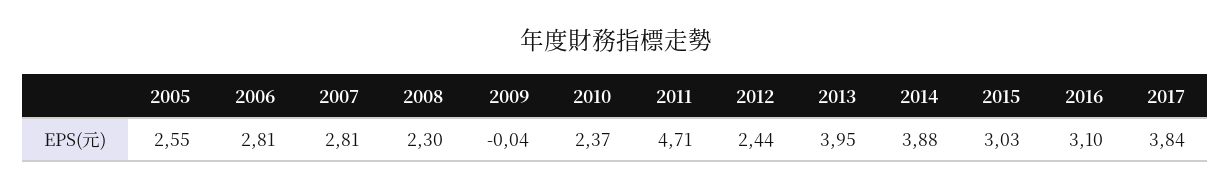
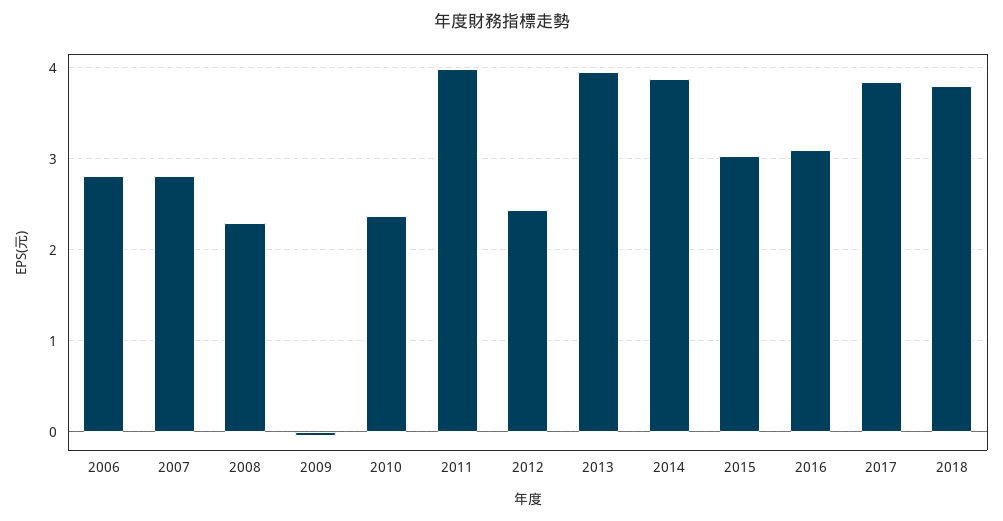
2005: 2.55 -> none
2011: 4.71 -> 4
2018: none -> 3.8

